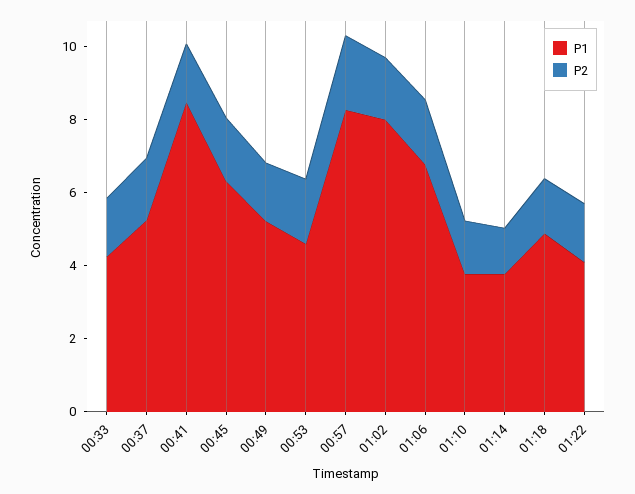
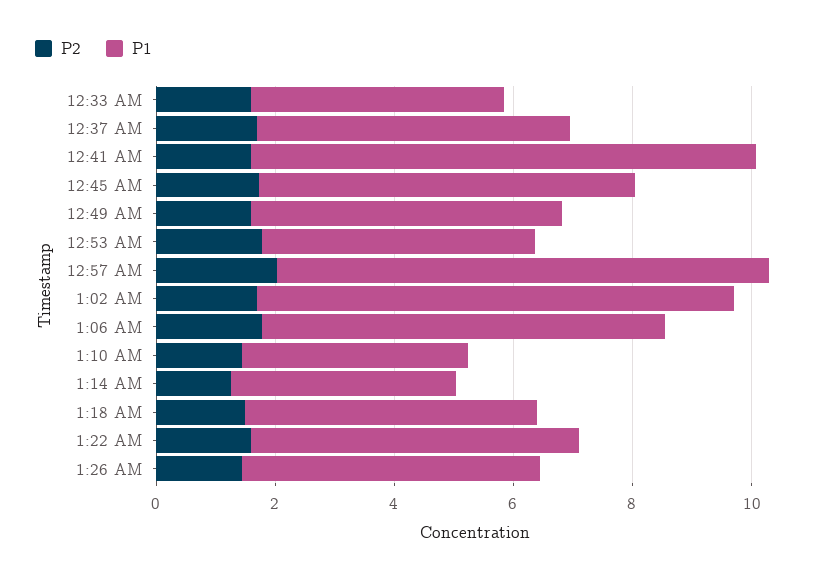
P1, 01:22: 4 -> 5.5
P2, 1:26 AM: none -> 1.5
P1, 1:26 AM: none -> 5

